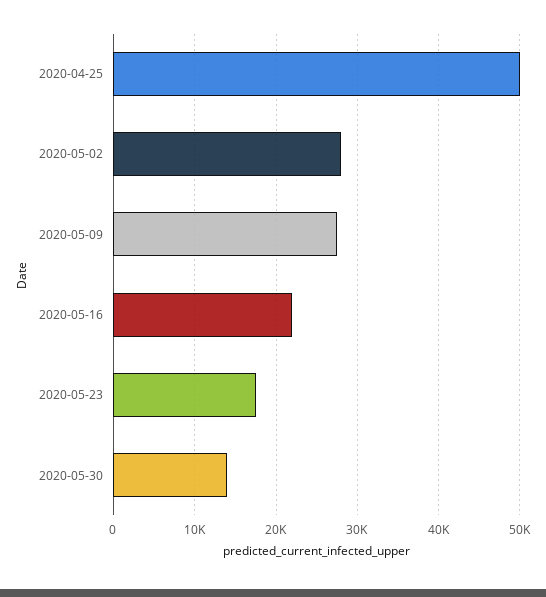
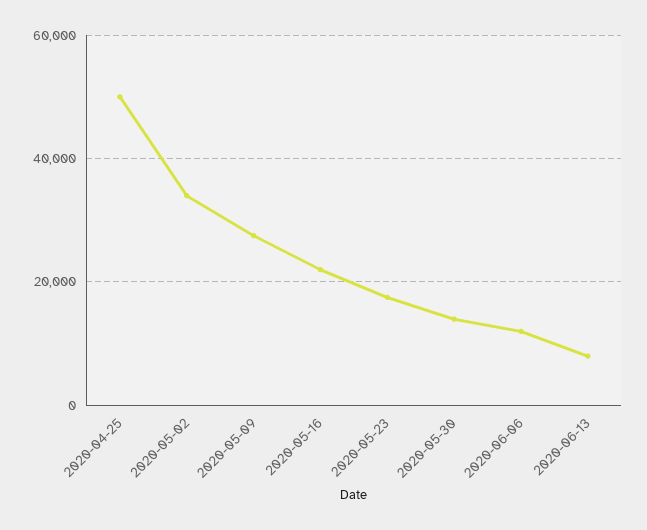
2020-05-02: 28000 -> 34000
2020-06-06: none -> 12000
2020-06-13: none -> 8000

